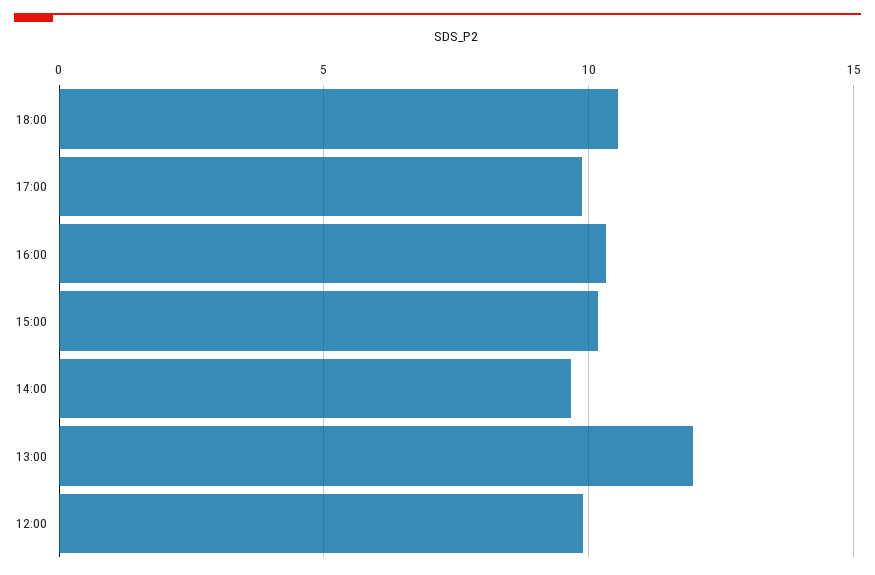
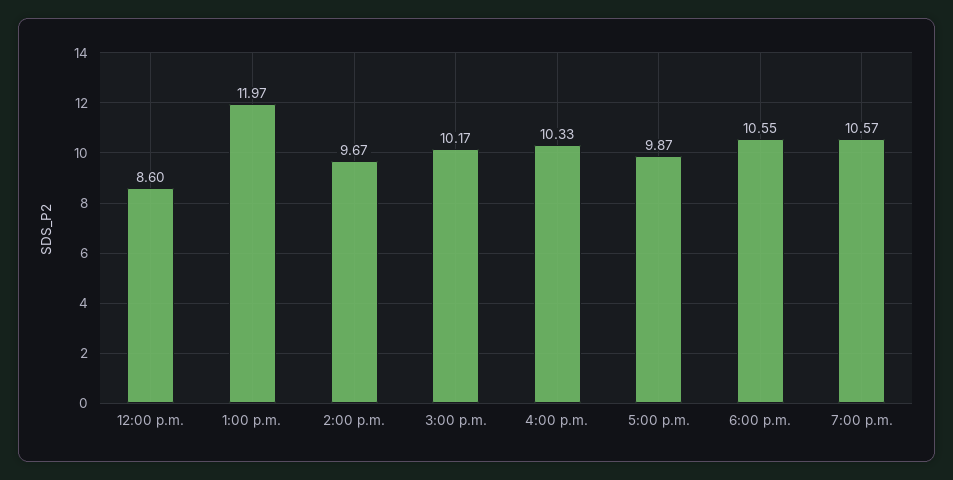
12:00: 10 -> 8.6
7:00 p.m.: none -> 10.57

